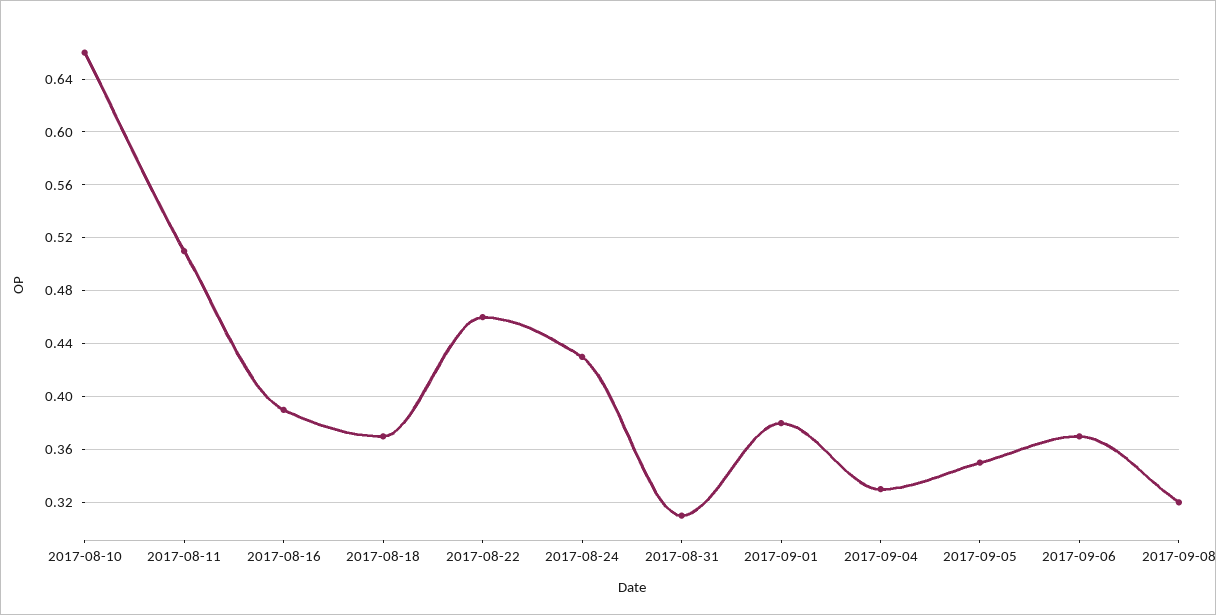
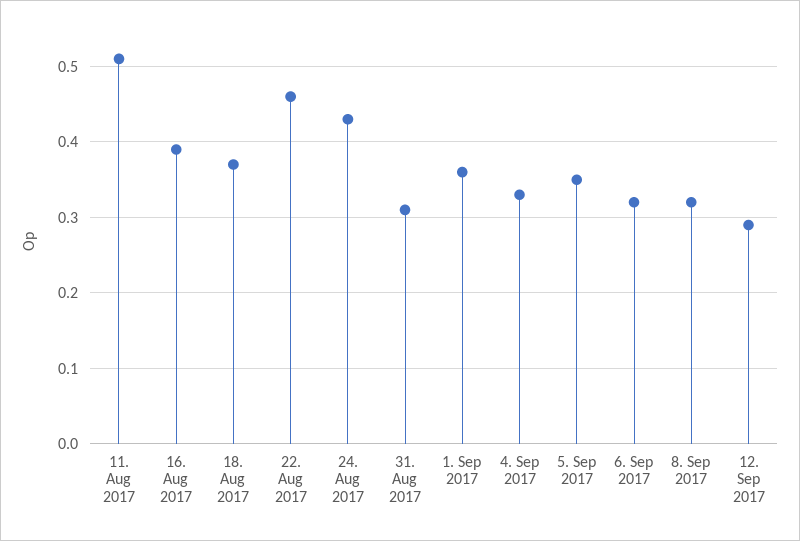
2017-08-10: 0.66 -> none
2017-09-01: 0.38 -> 0.36
2017-09-06: 0.37 -> 0.32
12. Sep 2017: none -> 0.29

